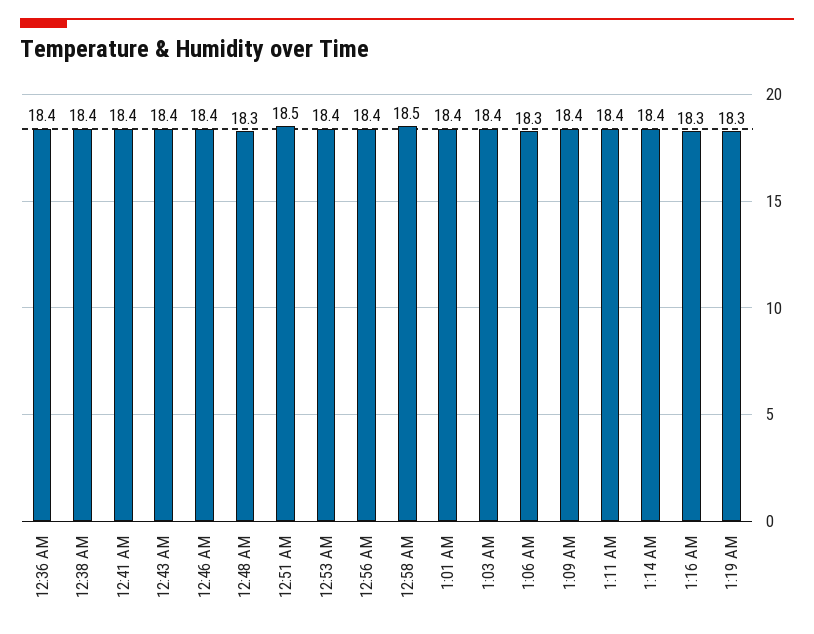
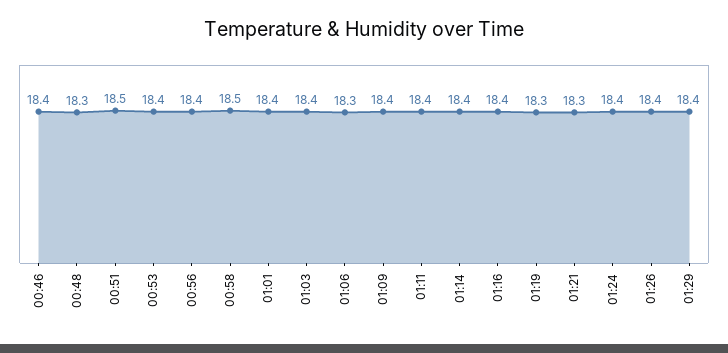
12:36 AM: 18.4 -> none
12:38 AM: 18.4 -> none
12:41 AM: 18.4 -> none
12:43 AM: 18.4 -> none
1:16 AM: 18.3 -> 18.4
01:21: none -> 18.3
01:24: none -> 18.4
01:26: none -> 18.4
01:29: none -> 18.4

